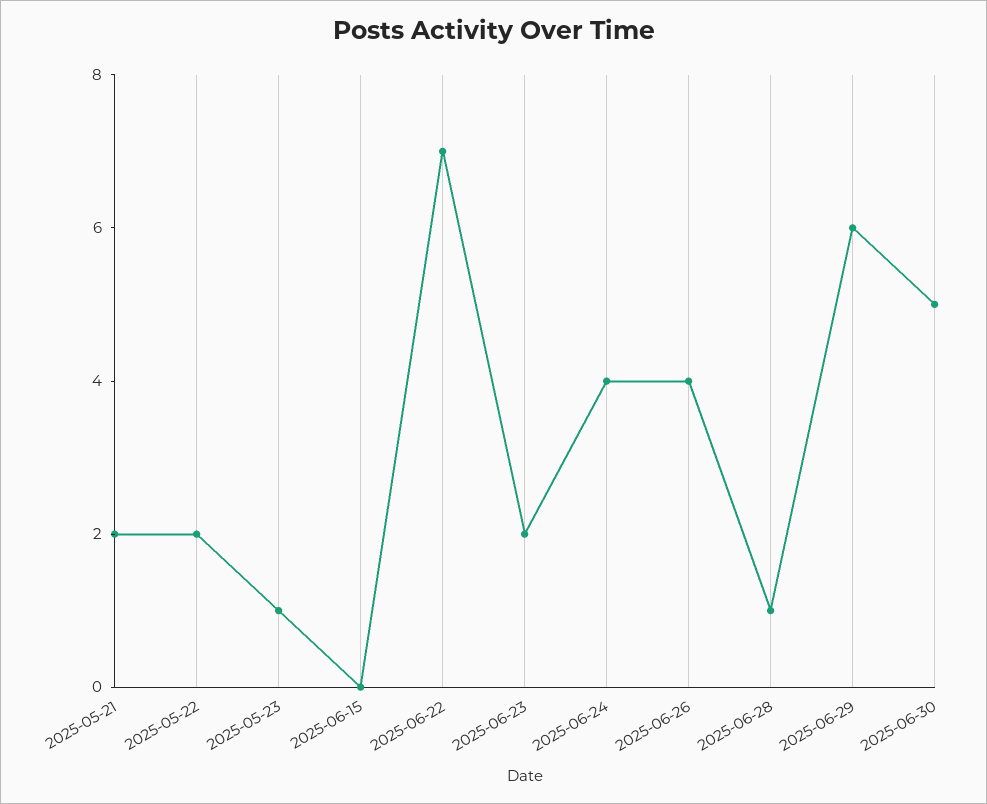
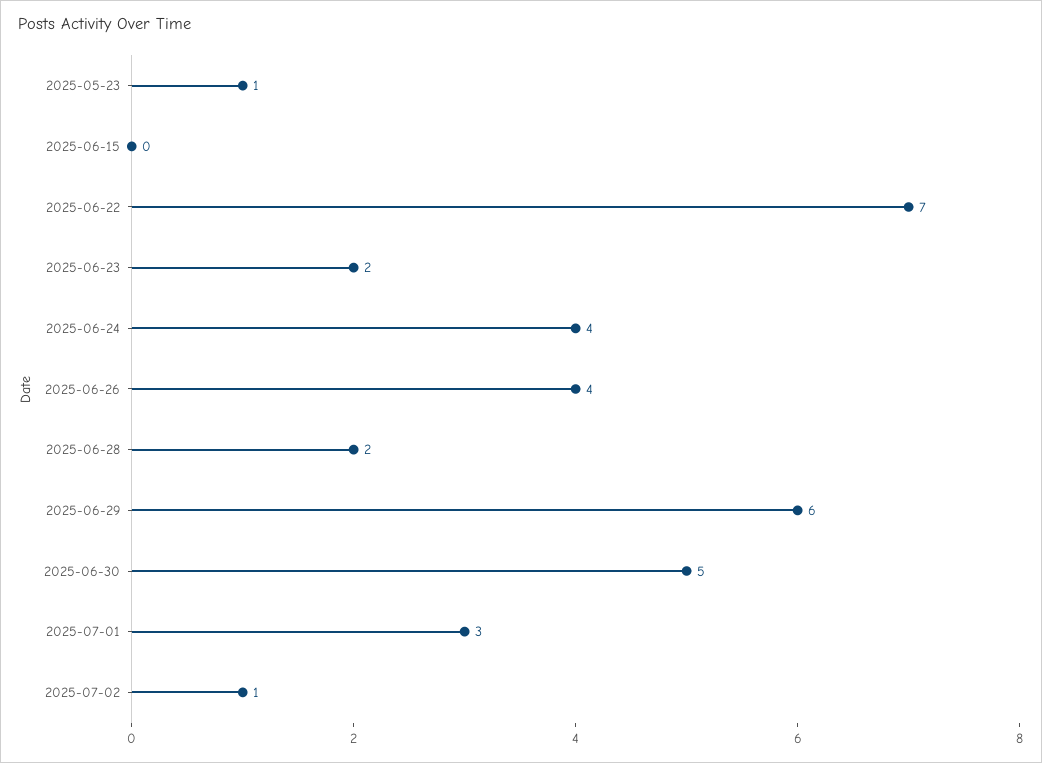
2025-05-21: 2 -> none
2025-05-22: 2 -> none
2025-06-28: 1 -> 2
2025-07-01: none -> 3
2025-07-02: none -> 1

